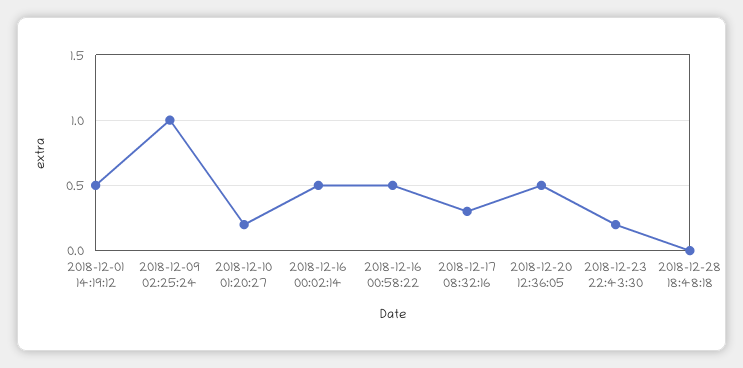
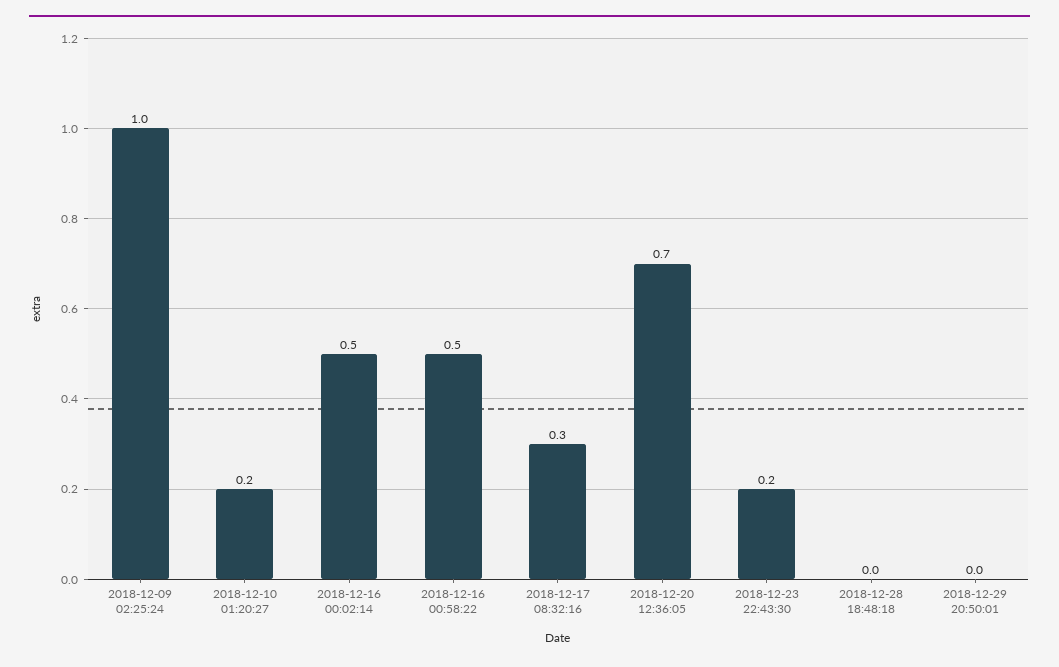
2018-12-01 14:19:12: 0.5 -> none
2018-12-20 12:36:05: 0.5 -> 0.7
2018-12-29 20:50:01: none -> 0

